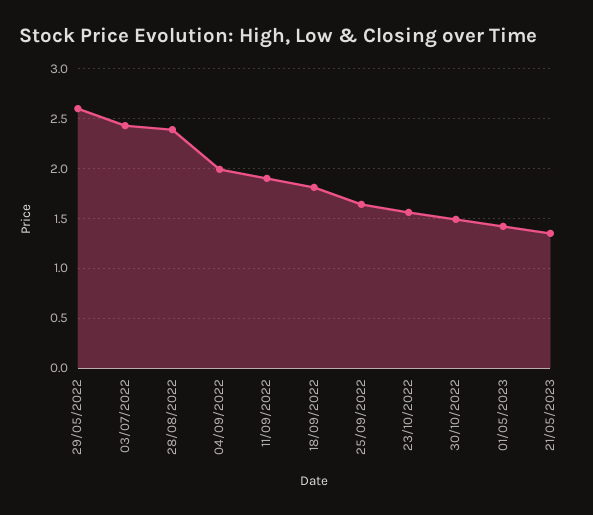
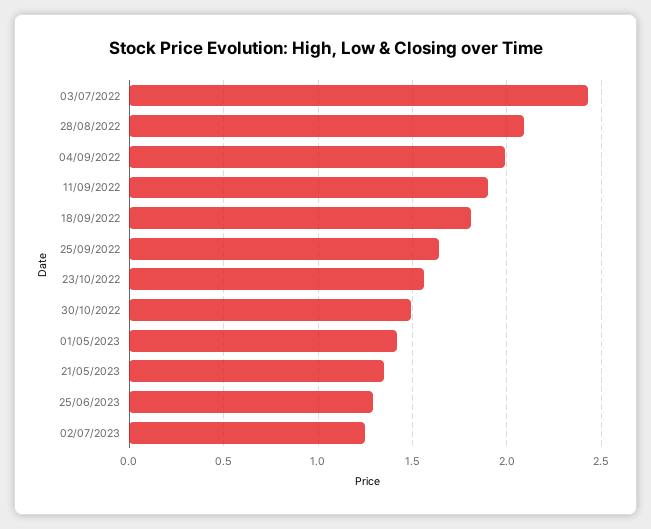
29/05/2022: 2.6 -> none
28/08/2022: 2.4 -> 2.1
25/06/2023: none -> 1.3
02/07/2023: none -> 1.25

